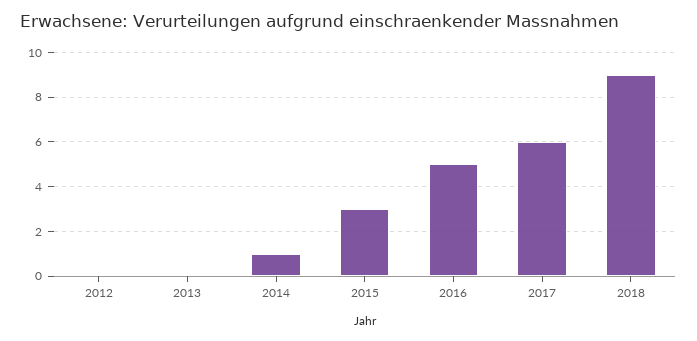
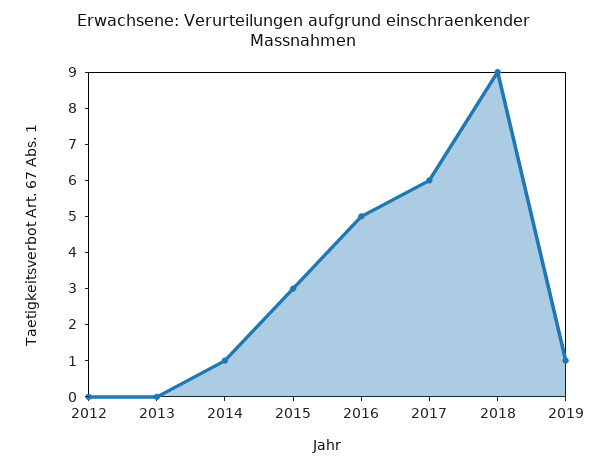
2019: none -> 1

